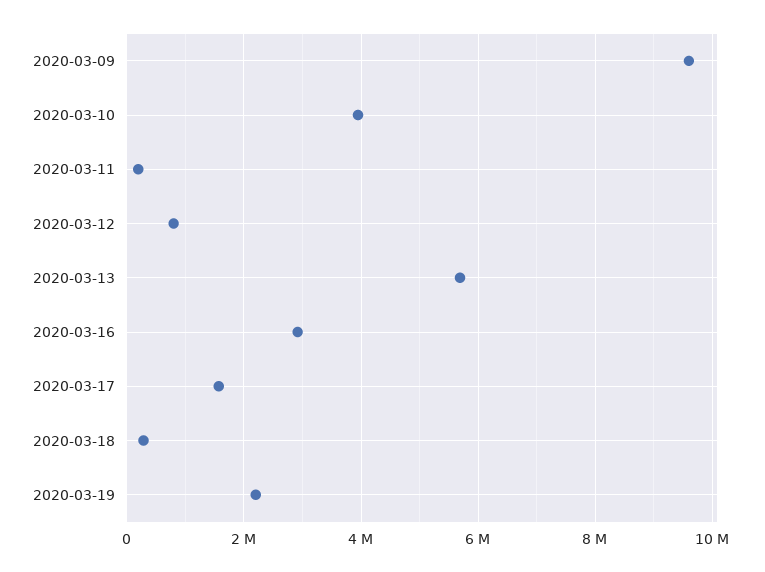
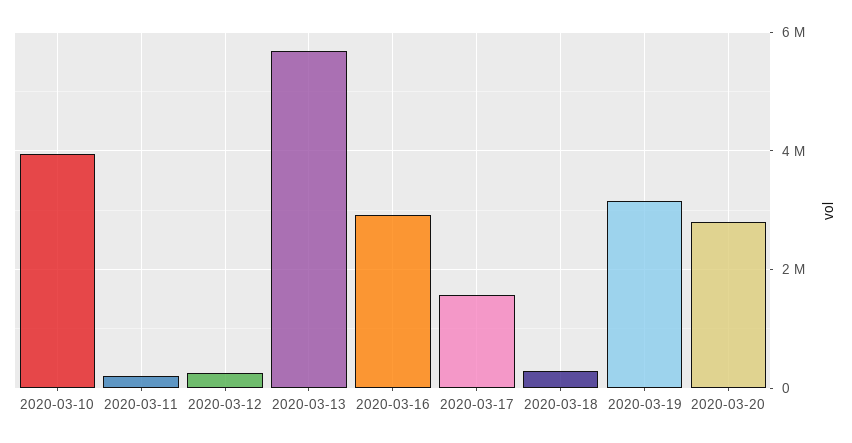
2020-03-09: 9600000 -> none
2020-03-12: 800000 -> 200000
2020-03-19: 2200000 -> 3200000
2020-03-20: none -> 2800000

